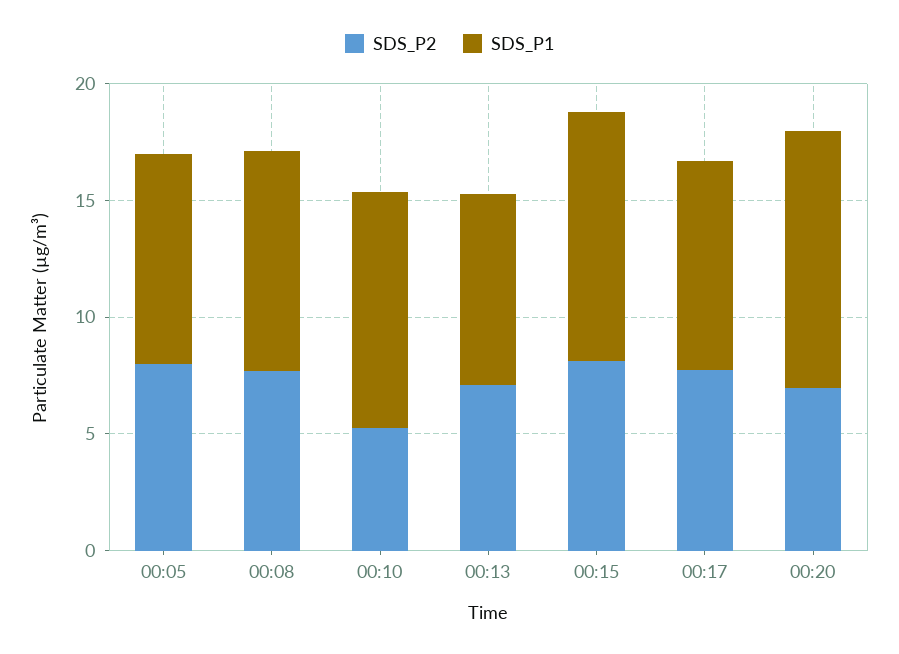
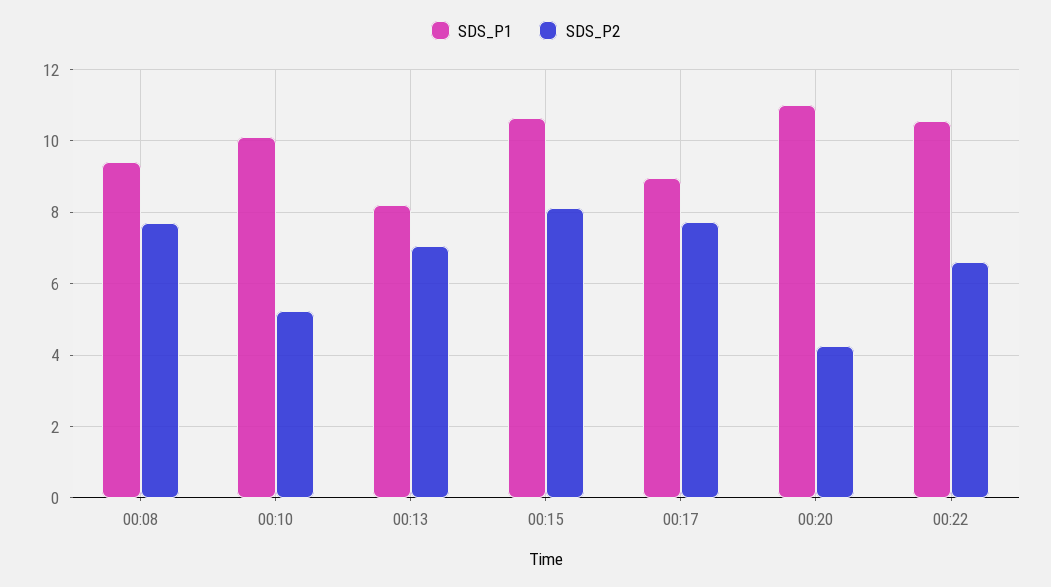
SDS_P2, 00:05: 8 -> none
SDS_P1, 00:05: 9 -> none
SDS_P2, 00:20: 7 -> 4.2
SDS_P1, 00:22: none -> 10.6
SDS_P2, 00:22: none -> 6.6

